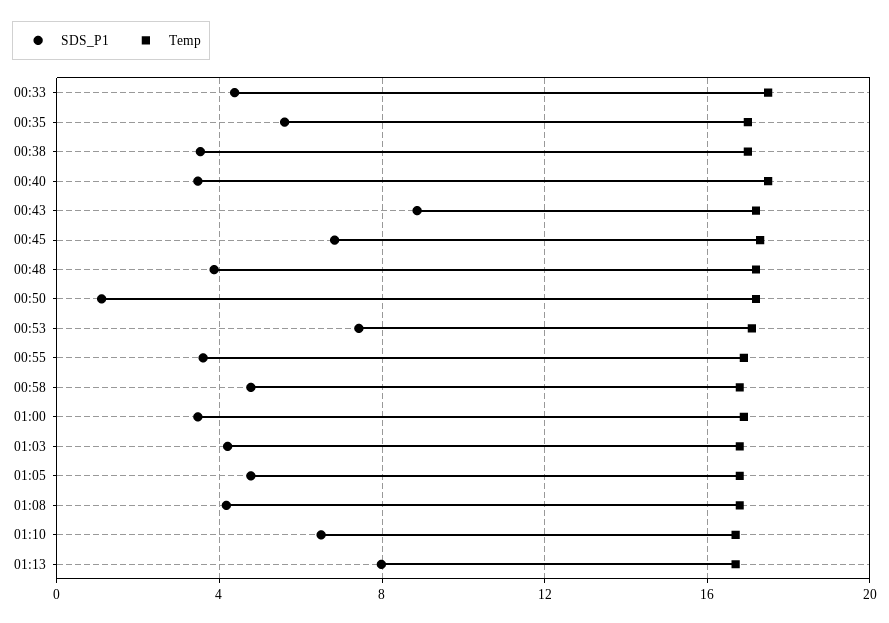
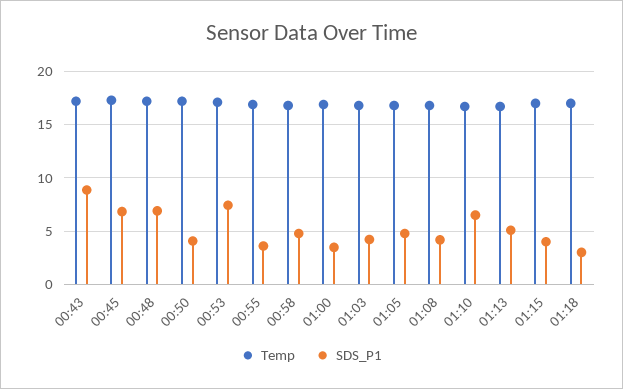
SDS_P1, 00:33: 4.5 -> none
Temp, 00:33: 17.5 -> none
SDS_P1, 00:35: 5.5 -> none
Temp, 00:35: 17 -> none
SDS_P1, 00:38: 3.5 -> none
Temp, 00:38: 17 -> none
SDS_P1, 00:40: 3.5 -> none
Temp, 00:40: 17.5 -> none
SDS_P1, 00:48: 4 -> 7
SDS_P1, 00:50: 1 -> 4
SDS_P1, 01:13: 8 -> 5
Temp, 01:15: none -> 17
SDS_P1, 01:15: none -> 4
Temp, 01:18: none -> 17
SDS_P1, 01:18: none -> 3

